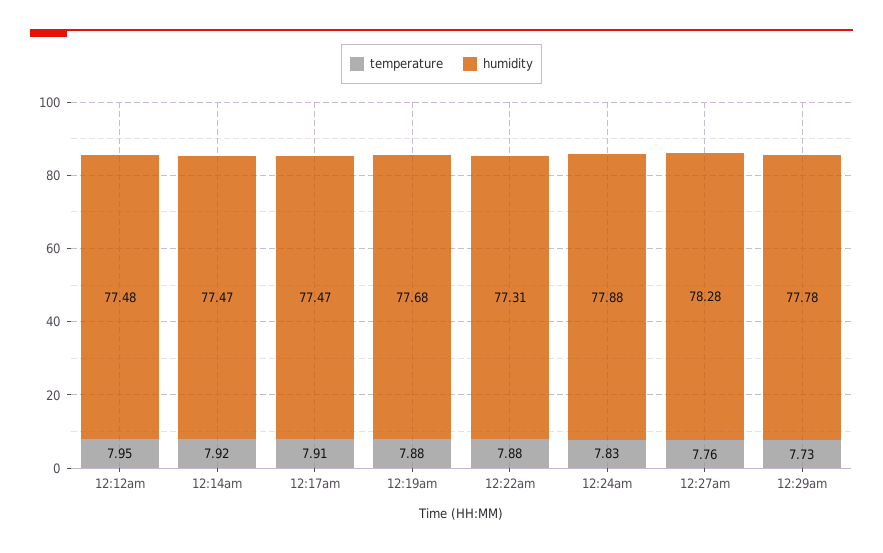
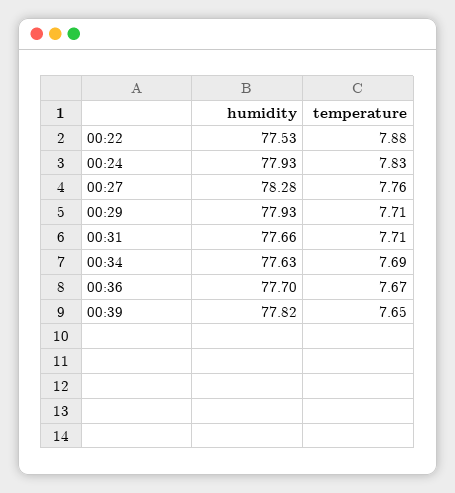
temperature, 12:12am: 7.95 -> none
humidity, 12:12am: 77.48 -> none
temperature, 12:14am: 7.92 -> none
humidity, 12:14am: 77.47 -> none
temperature, 12:17am: 7.91 -> none
humidity, 12:17am: 77.47 -> none
temperature, 12:19am: 7.88 -> none
humidity, 12:19am: 77.68 -> none
humidity, 12:22am: 77.31 -> 77.53
humidity, 12:24am: 77.88 -> 77.93
temperature, 12:29am: 7.73 -> 7.71
humidity, 12:29am: 77.78 -> 77.93
humidity, 00:31: none -> 77.66
temperature, 00:31: none -> 7.71
humidity, 00:34: none -> 77.63
temperature, 00:34: none -> 7.69
humidity, 00:36: none -> 77.7
temperature, 00:36: none -> 7.67
humidity, 00:39: none -> 77.82
temperature, 00:39: none -> 7.65

